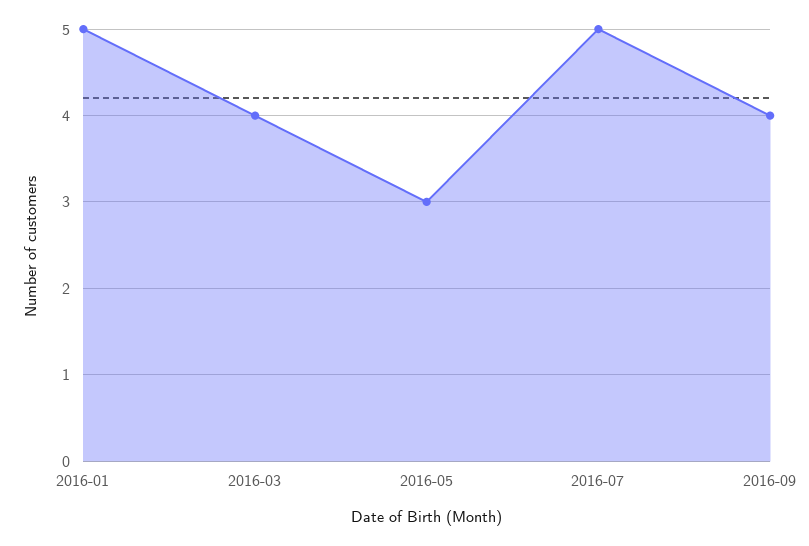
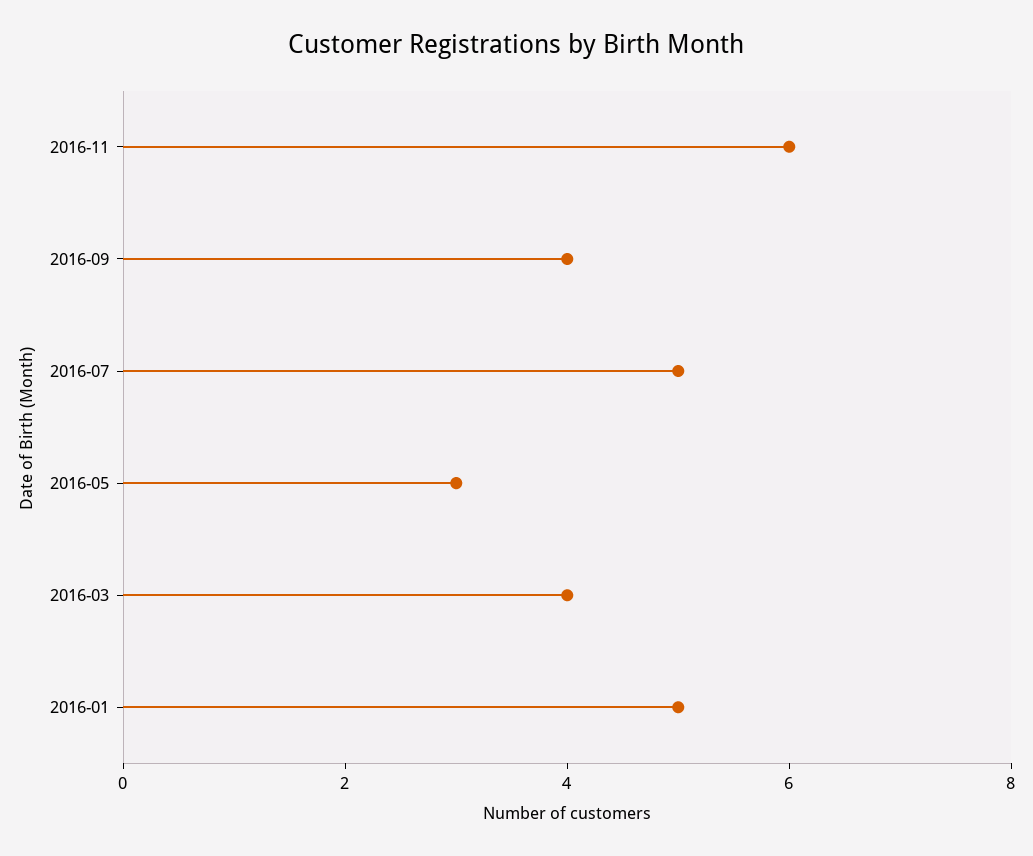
2016-11: none -> 6

